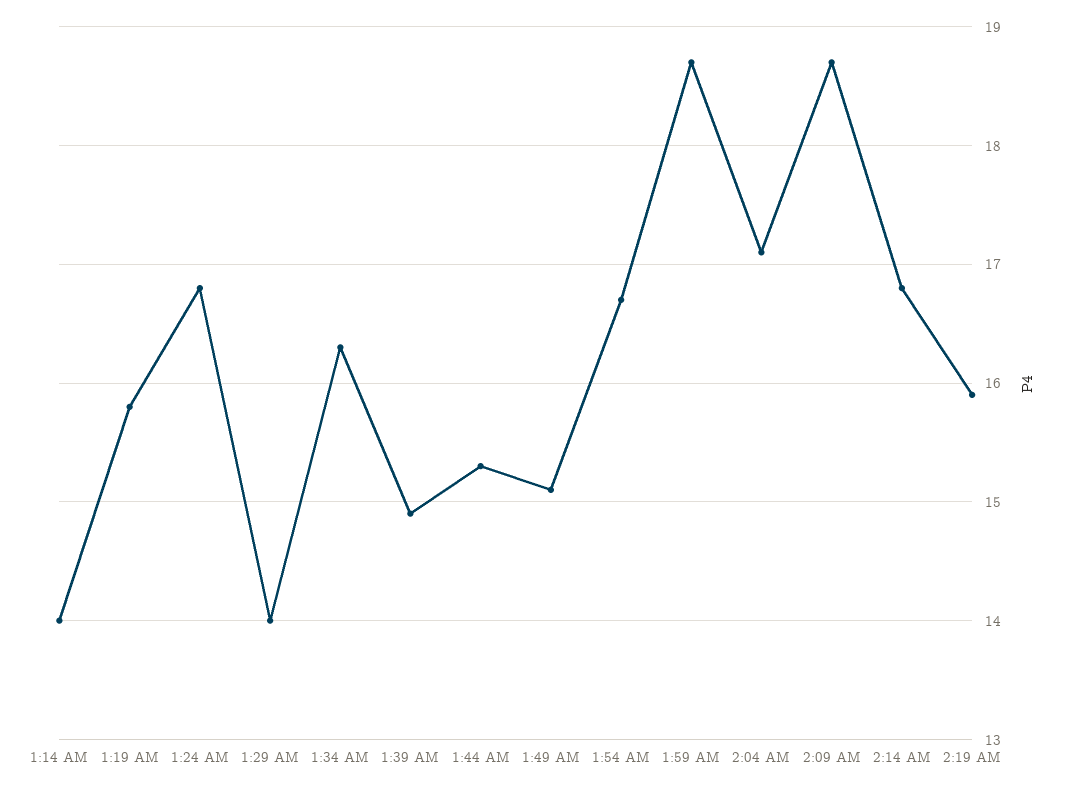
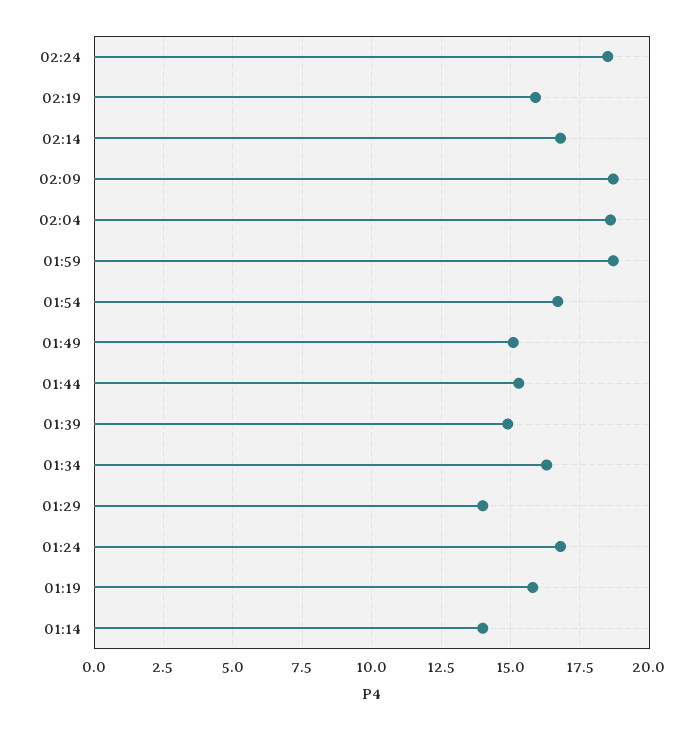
2:04 AM: 17.1 -> 18.5
02:24: none -> 18.5

